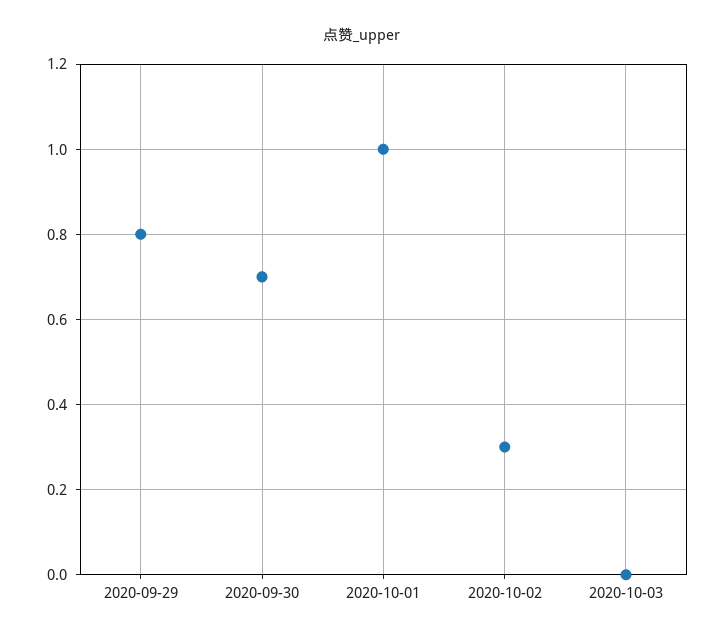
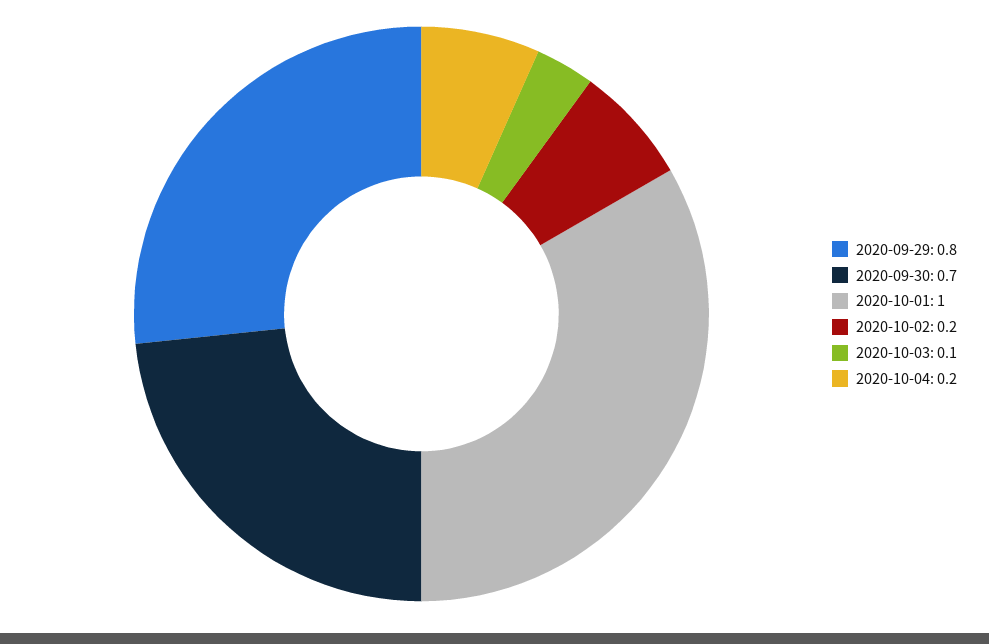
2020-10-02: 0.3 -> 0.2
2020-10-03: 0 -> 0.1
2020-10-04: none -> 0.2

